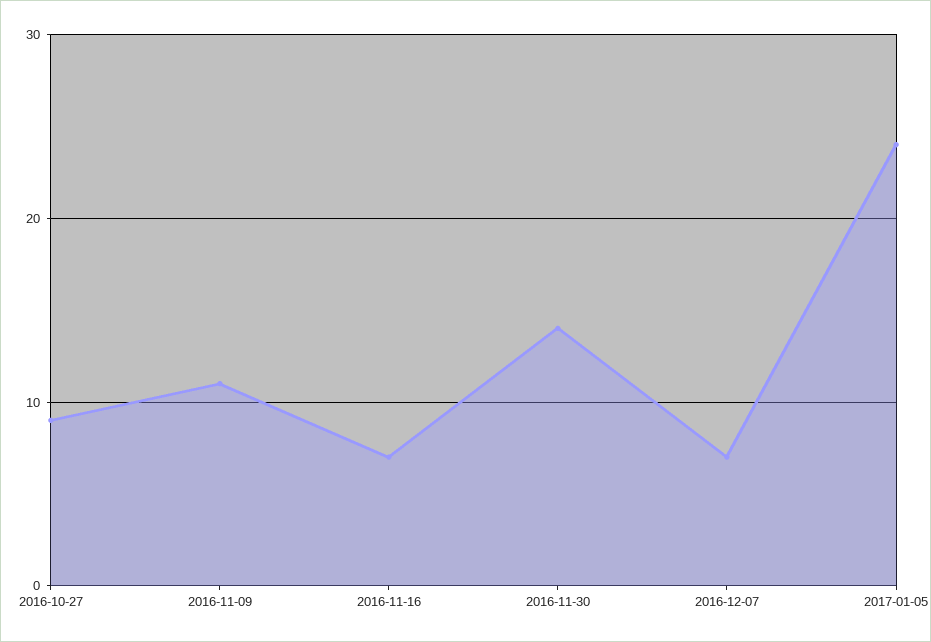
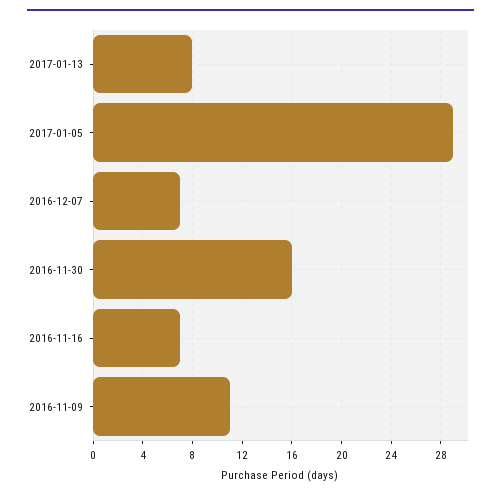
2016-10-27: 9 -> none
2016-11-30: 14 -> 16
2017-01-05: 24 -> 29
2017-01-13: none -> 8

